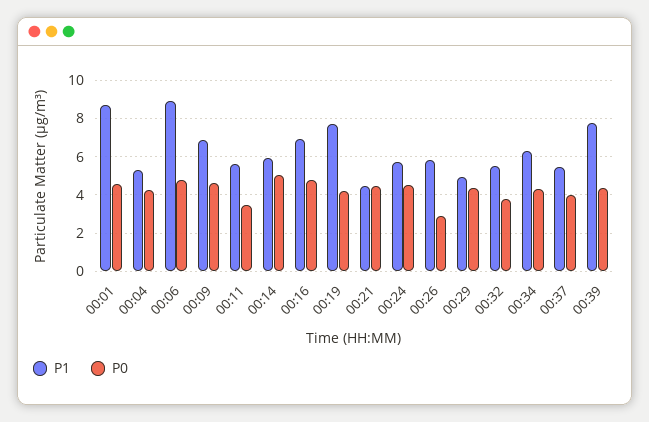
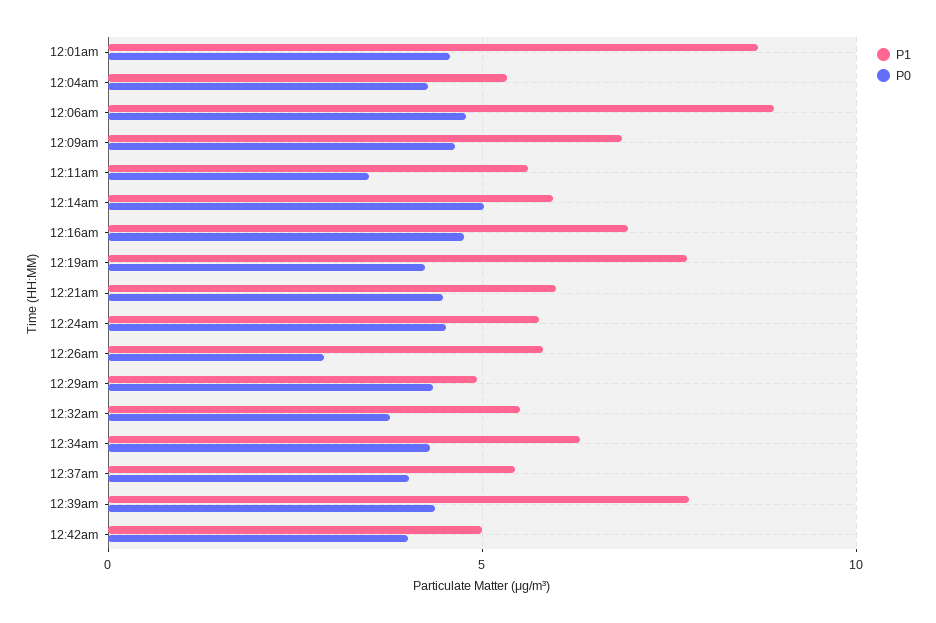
P1, 00:21: 4.5 -> 6
P1, 12:42am: none -> 5
P0, 12:42am: none -> 4

